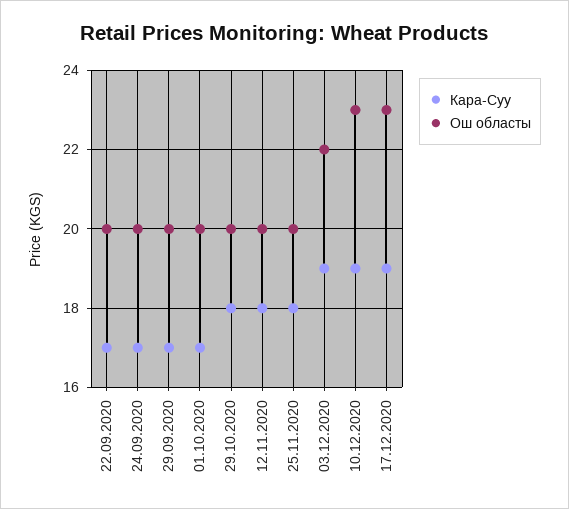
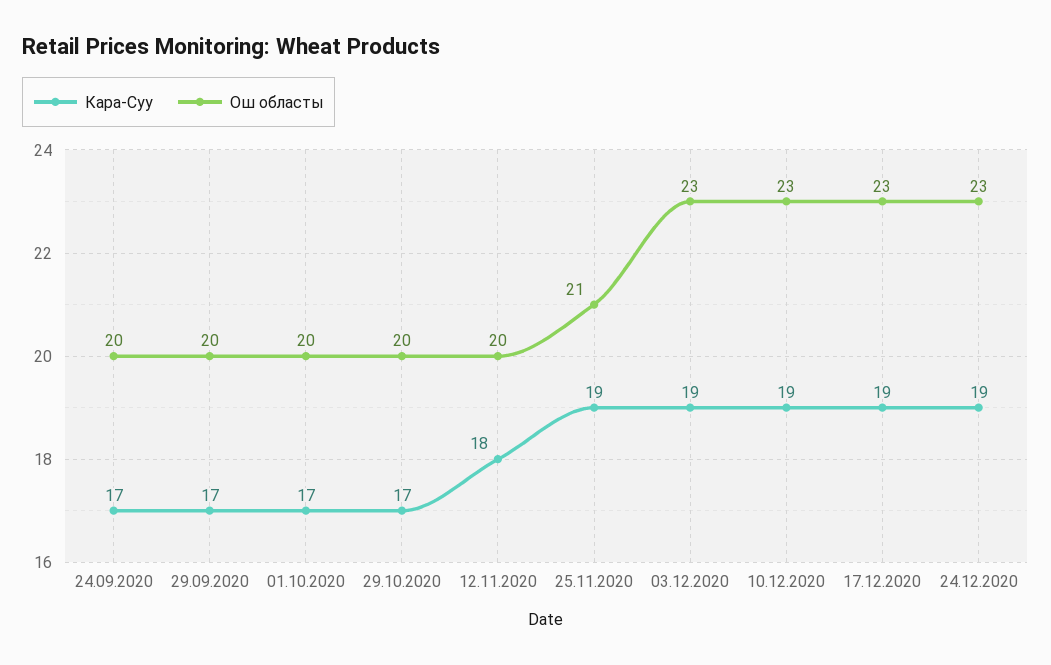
Кара-Суу, 22.09.2020: 17 -> none
Ош областы, 22.09.2020: 20 -> none
Кара-Суу, 29.10.2020: 18 -> 17
Кара-Суу, 25.11.2020: 18 -> 19
Ош областы, 25.11.2020: 20 -> 21
Ош областы, 03.12.2020: 22 -> 23
Кара-Суу, 24.12.2020: none -> 19
Ош областы, 24.12.2020: none -> 23

